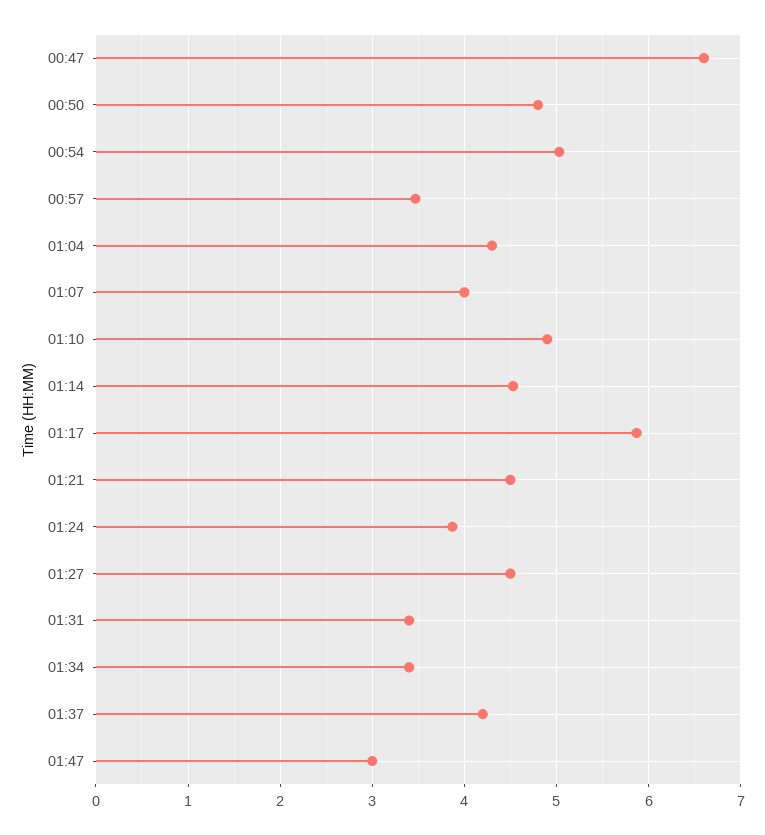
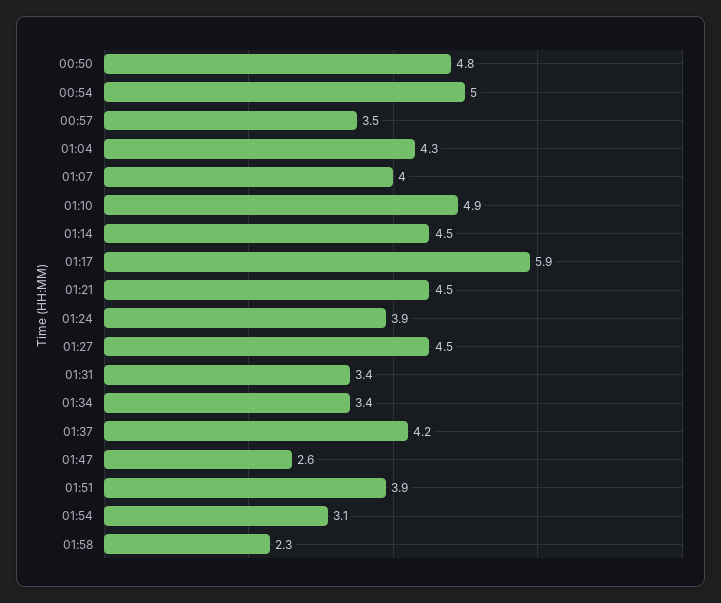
00:47: 6.6 -> none
01:47: 3 -> 2.6
01:51: none -> 3.9
01:54: none -> 3.1
01:58: none -> 2.3

